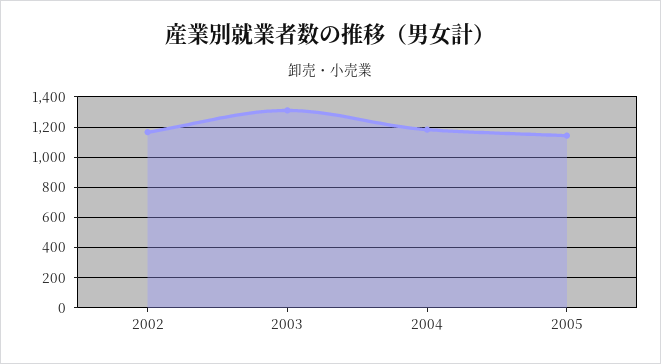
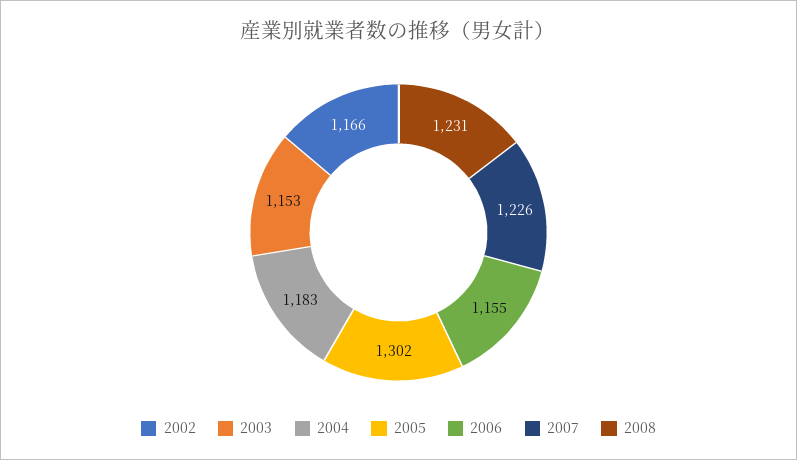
2003: 1300 -> 1153
2005: 1150 -> 1302
2006: none -> 1155
2007: none -> 1226
2008: none -> 1231

